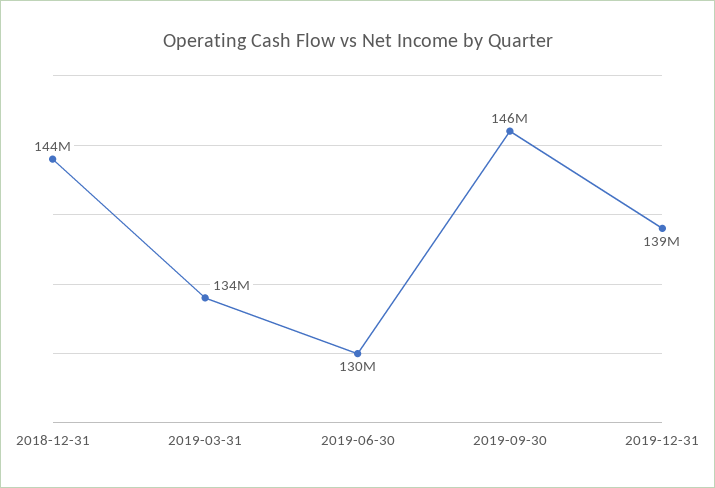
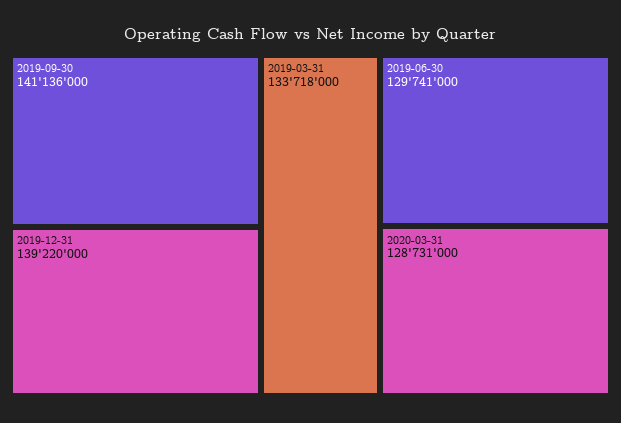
2018-12-31: 144000000 -> none
2019-09-30: 146000000 -> 141136000
2020-03-31: none -> 128731000

